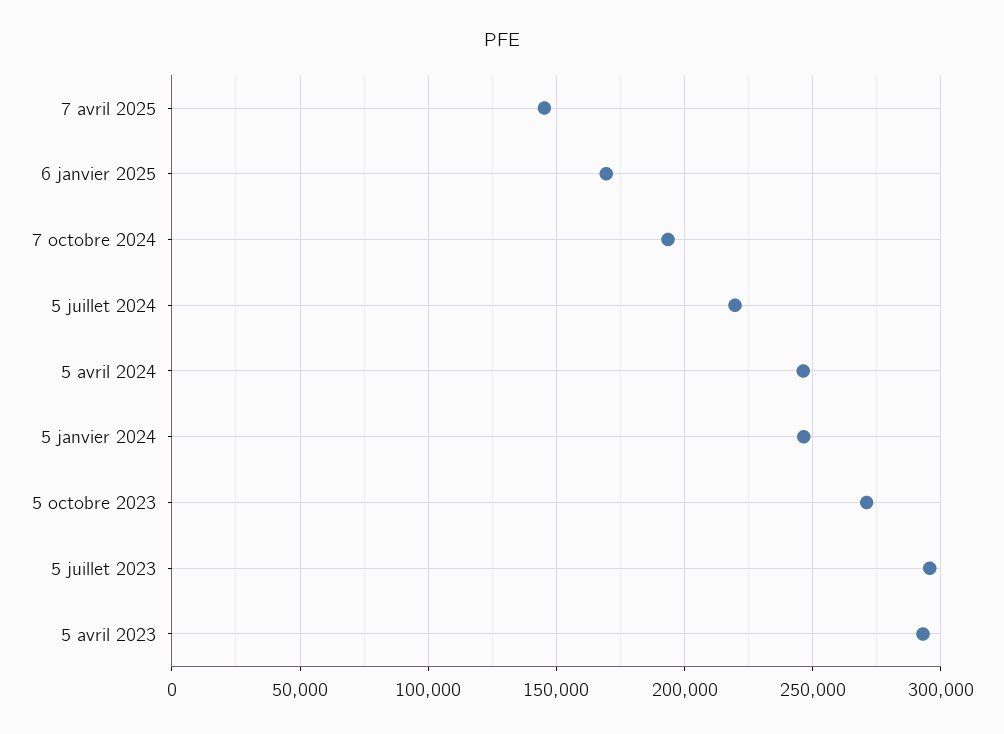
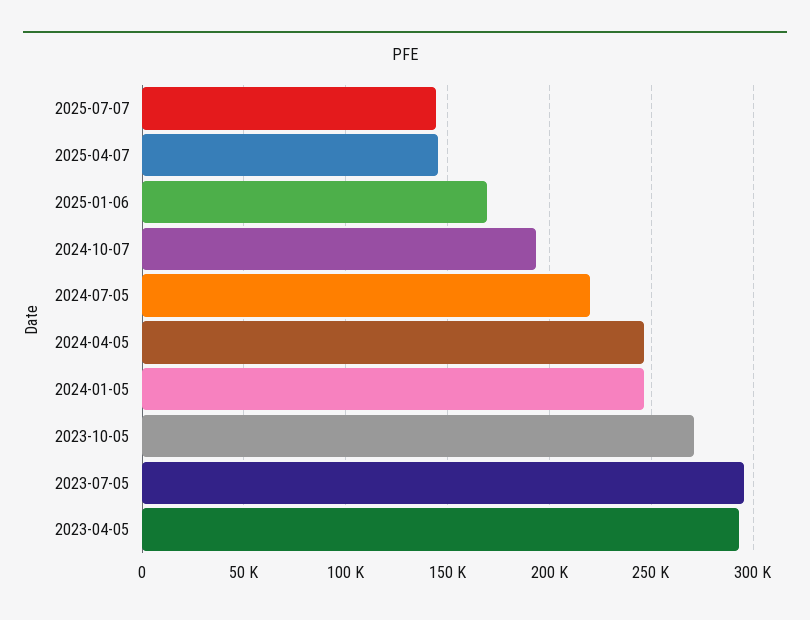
2025-07-07: none -> 145000

